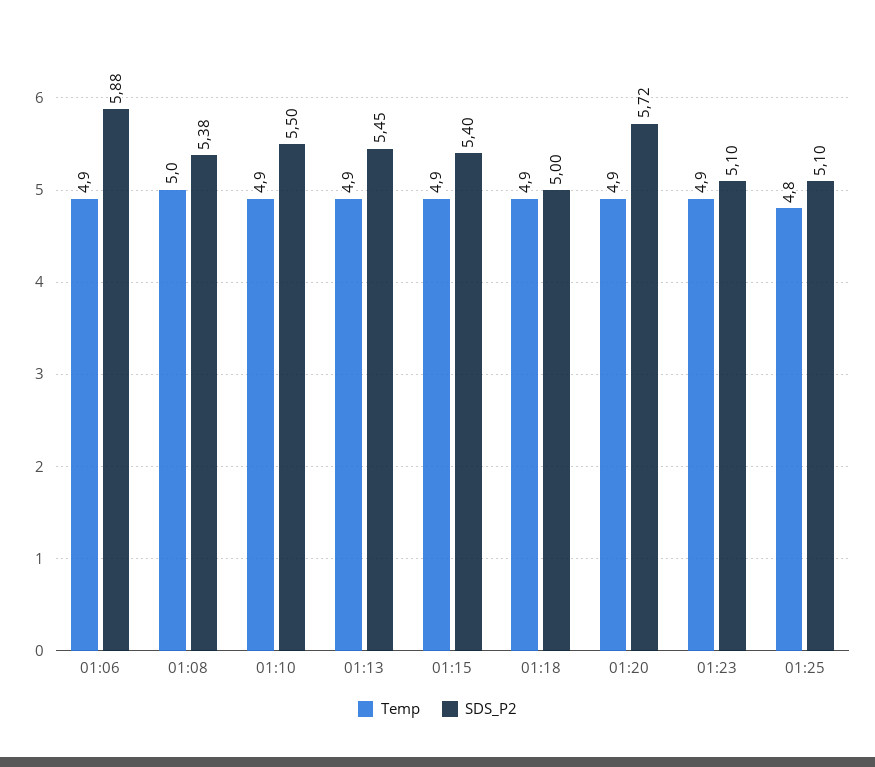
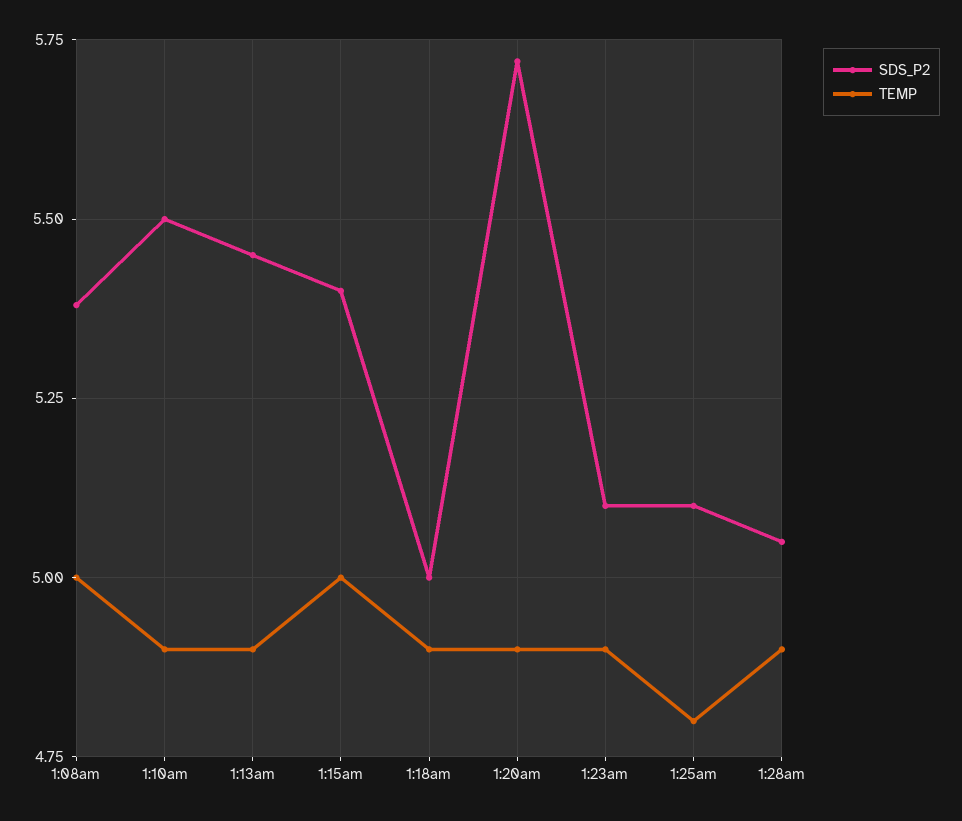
Temp, 01:06: 4.9 -> none
SDS_P2, 01:06: 5.88 -> none
Temp, 01:15: 4.9 -> 5
SDS_P2, 1:28am: none -> 5.05
Temp, 1:28am: none -> 4.9

